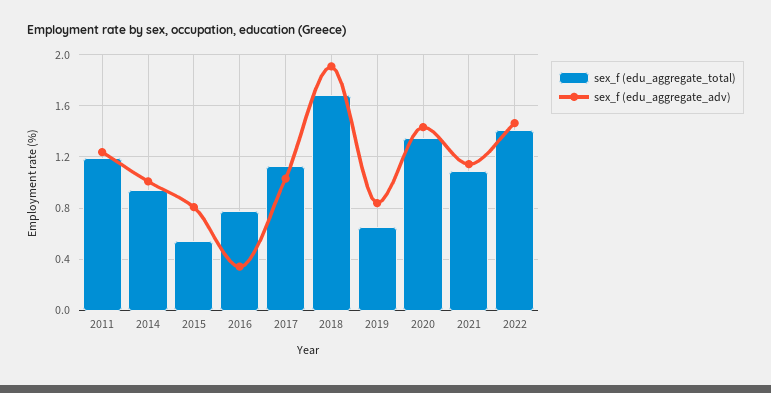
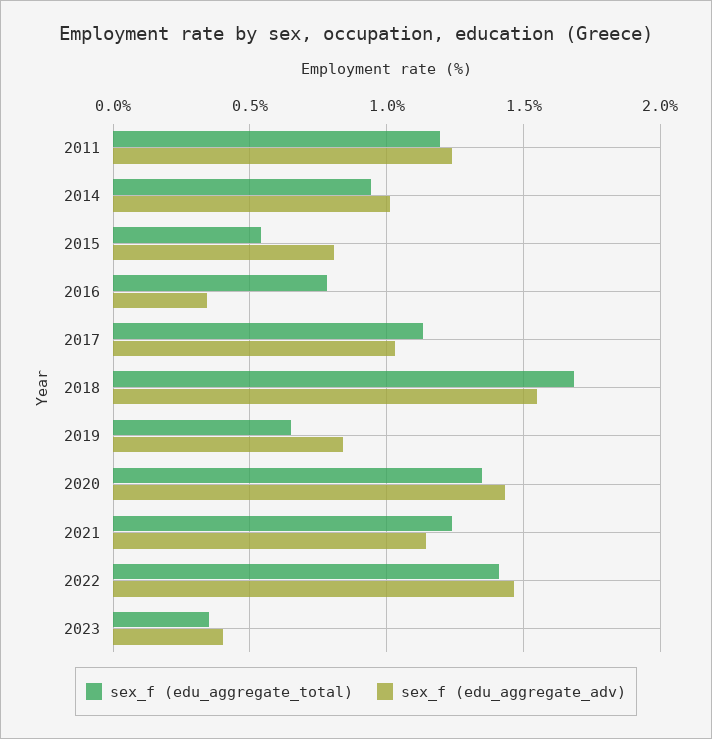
sex_f (edu_aggregate_adv), 2018: 1.9 -> 1.55
sex_f (edu_aggregate_total), 2021: 1.1 -> 1.25
sex_f (edu_aggregate_total), 2023: none -> 0.35
sex_f (edu_aggregate_adv), 2023: none -> 0.4

